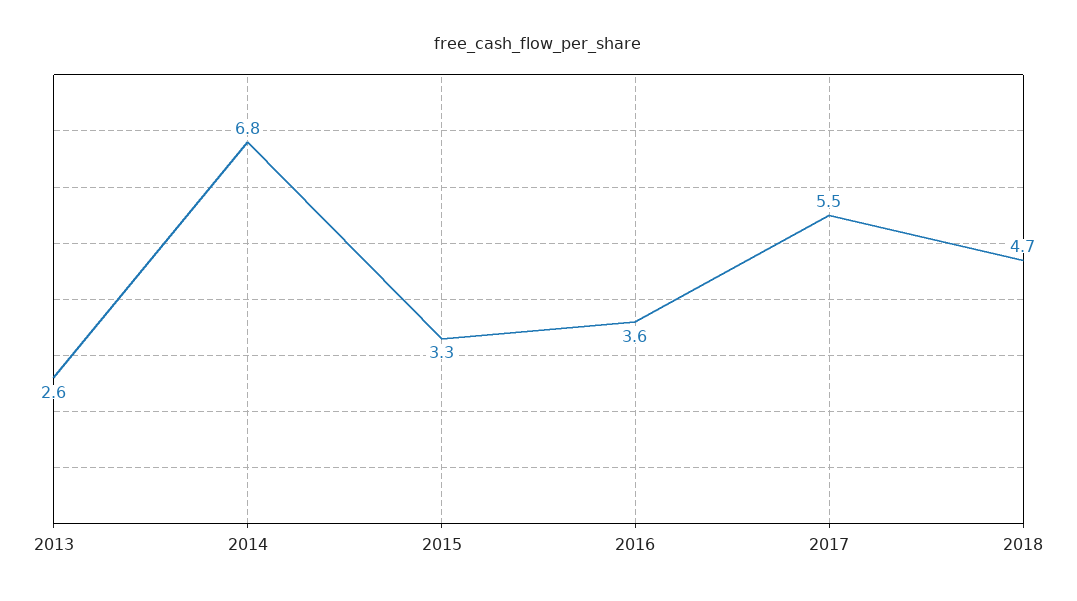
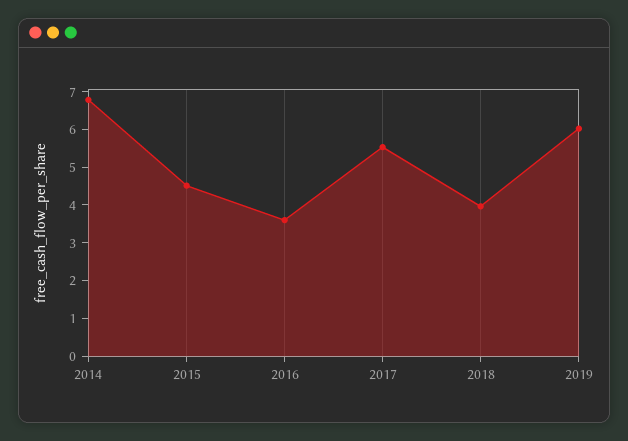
2013: 2.6 -> none
2015: 3.3 -> 4.5
2018: 4.7 -> 4
2019: none -> 6

